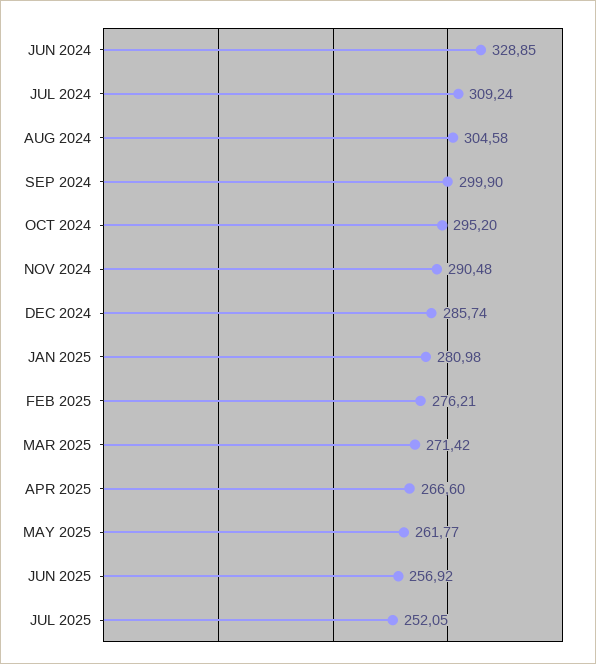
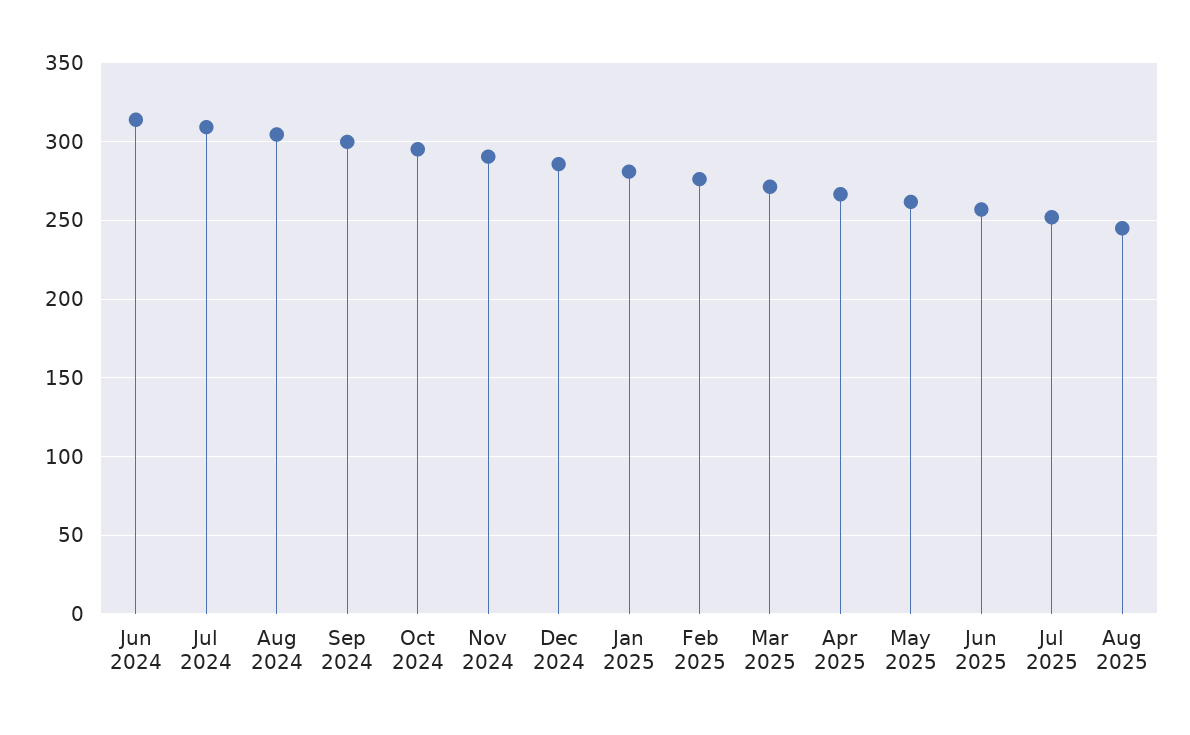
JUN 2024: 328.85 -> 315
Aug 2025: none -> 245

